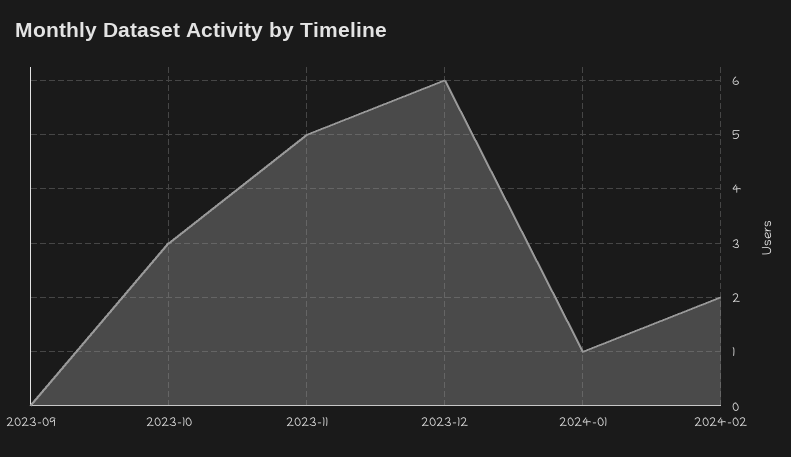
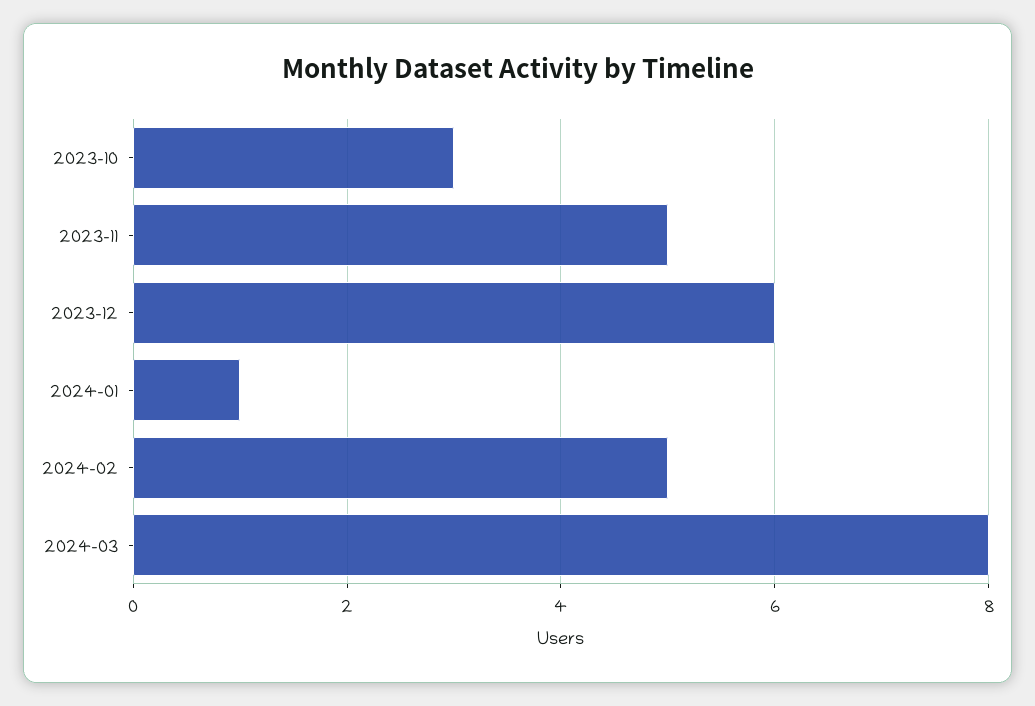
2023-09: 0 -> none
2024-02: 2 -> 5
2024-03: none -> 8

